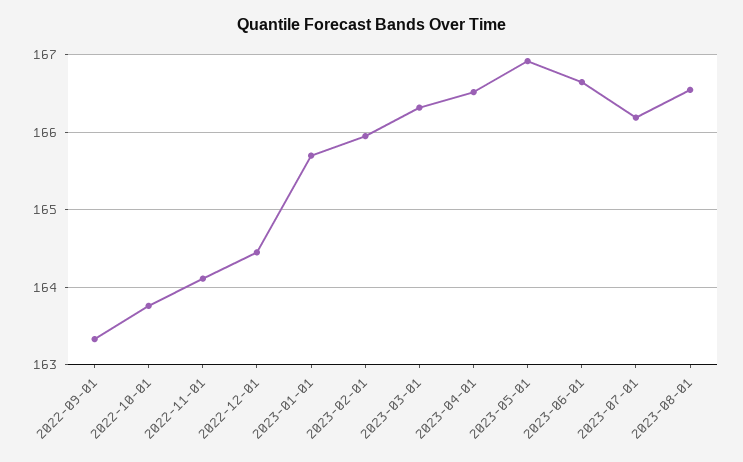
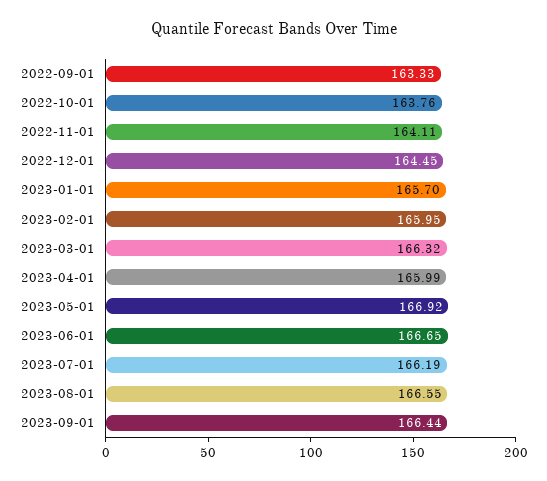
2023-04-01: 166.5 -> 165.99
2023-09-01: none -> 166.44

